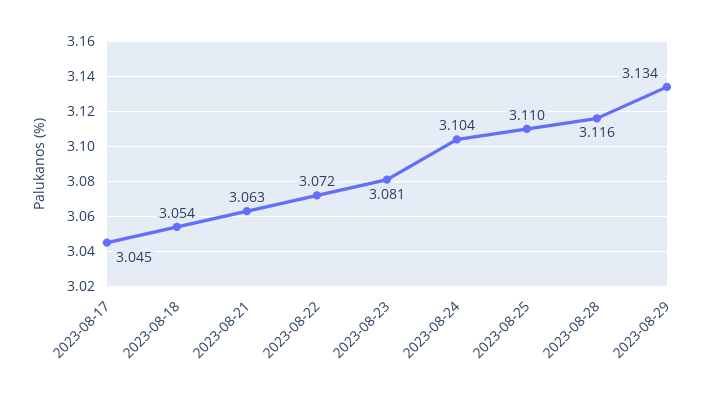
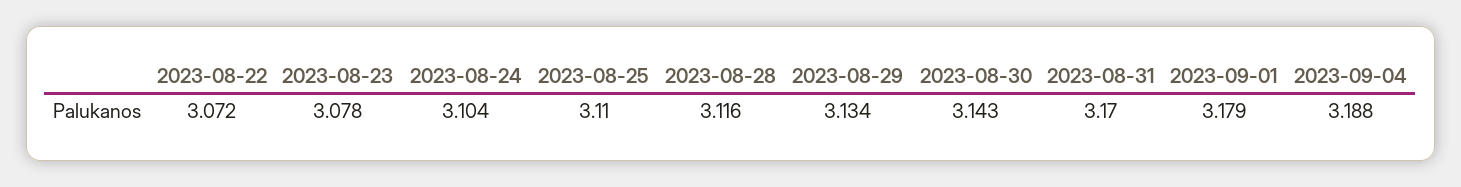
2023-08-17: 3.045 -> none
2023-08-18: 3.054 -> none
2023-08-21: 3.063 -> none
2023-08-23: 3.081 -> 3.078
2023-08-30: none -> 3.143
2023-08-31: none -> 3.17
2023-09-01: none -> 3.179
2023-09-04: none -> 3.188

